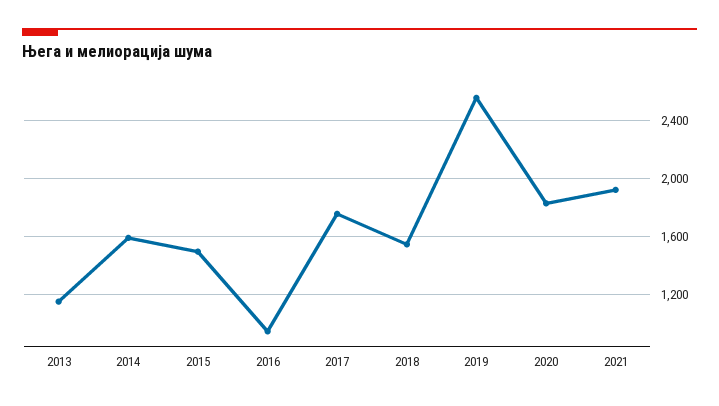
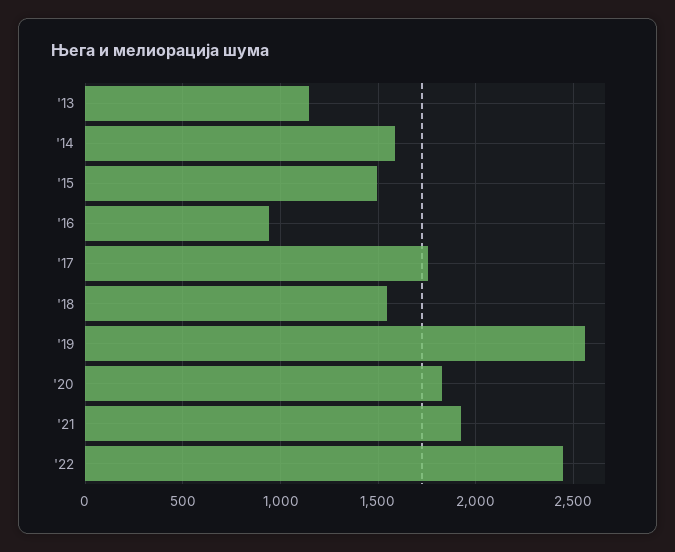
'22: none -> 2450

